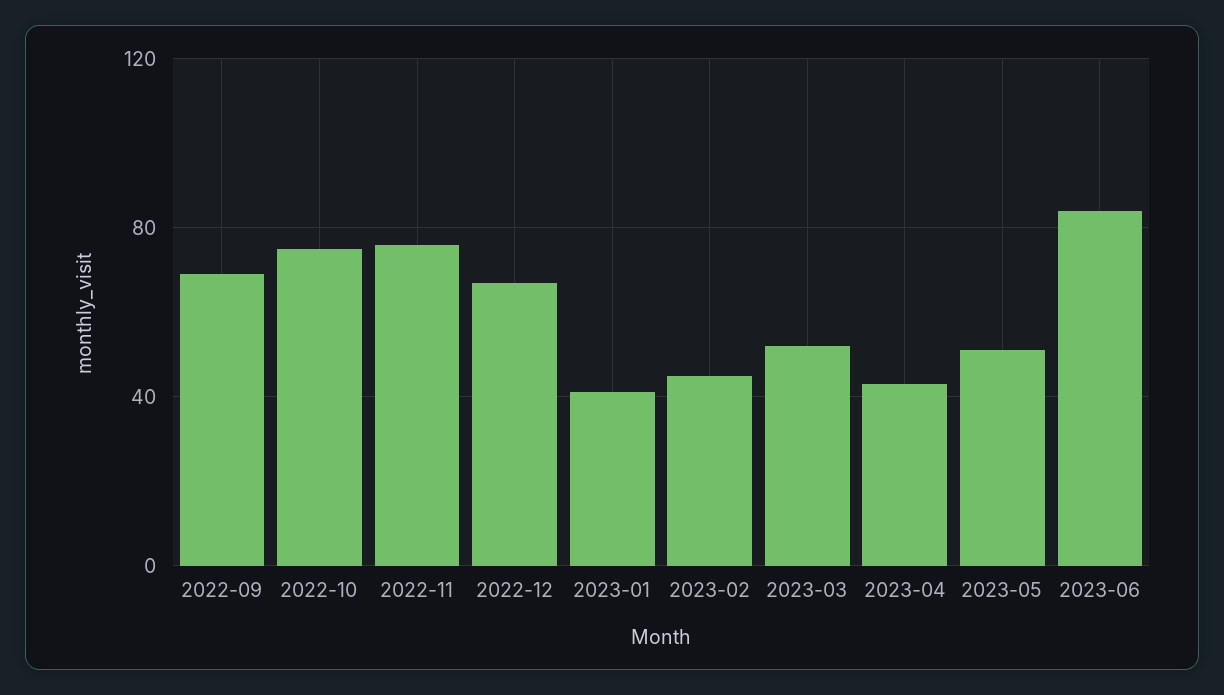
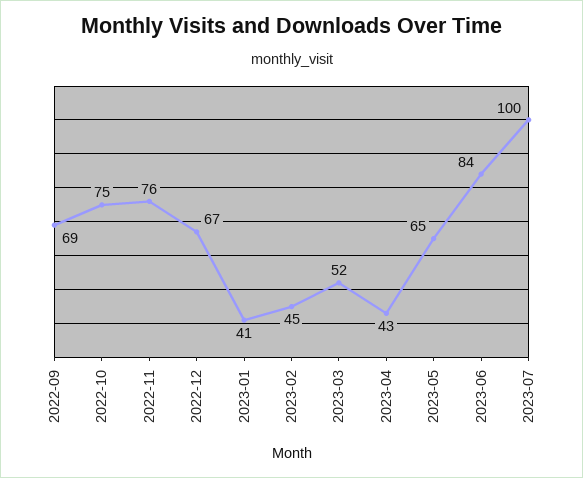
2023-05: 50 -> 65
2023-07: none -> 100

